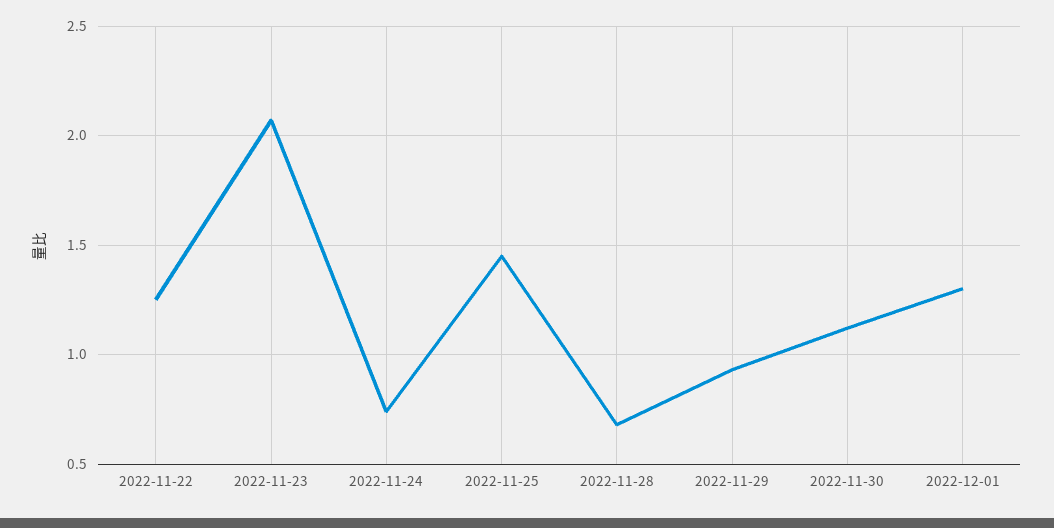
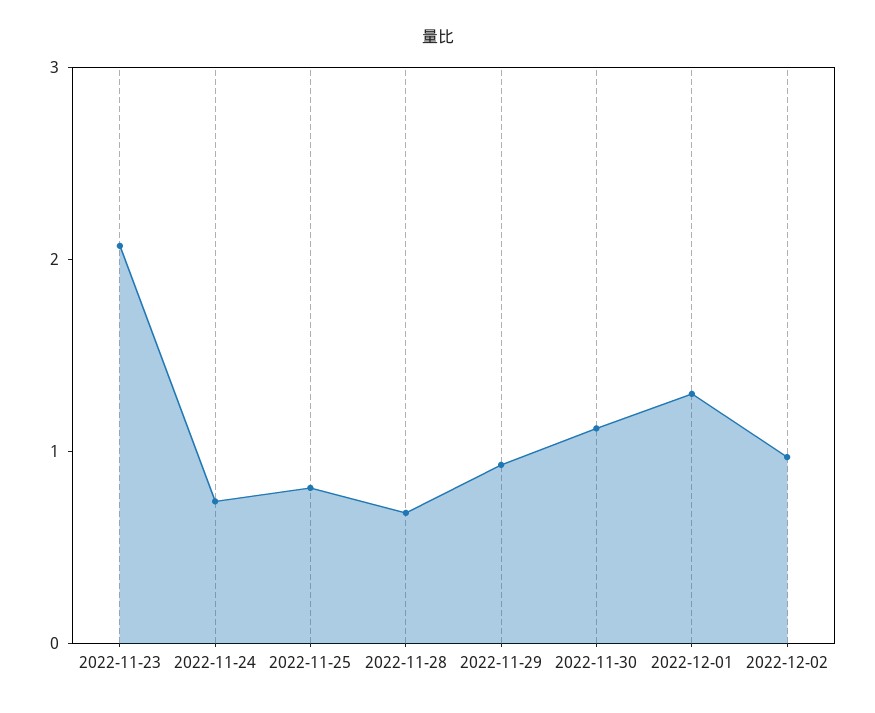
2022-11-22: 1.25 -> none
2022-11-25: 1.45 -> 0.8
2022-12-02: none -> 1

